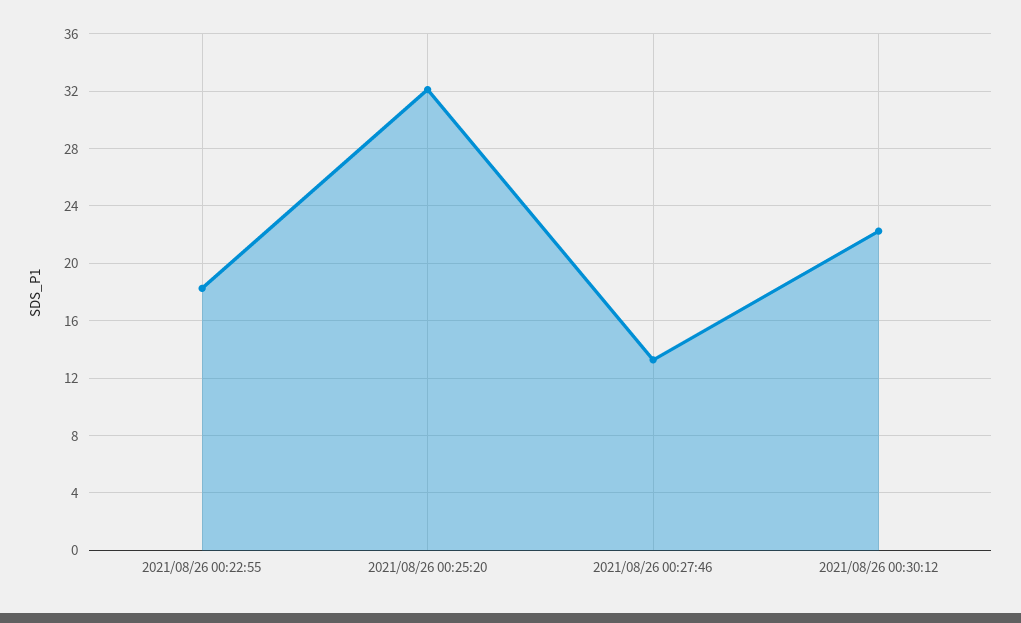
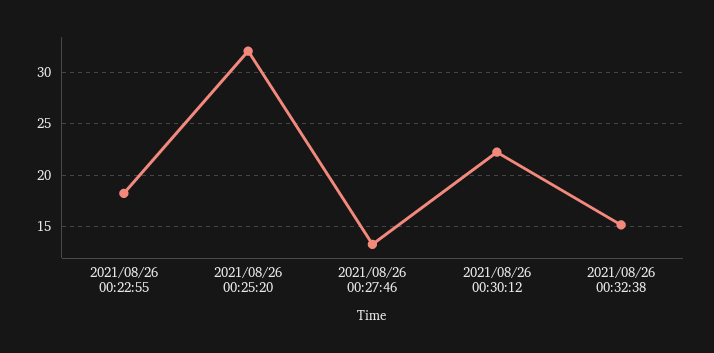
2021/08/26 00:32:38: none -> 15

